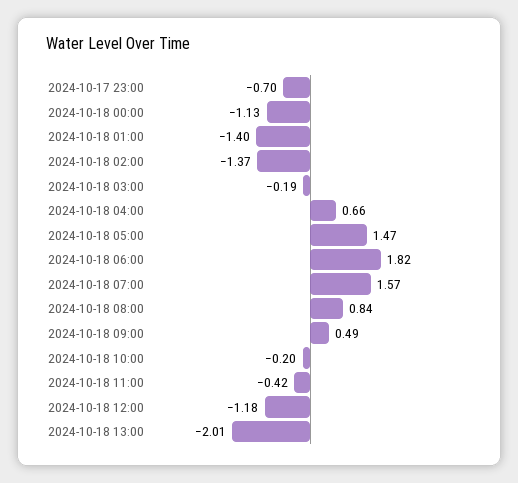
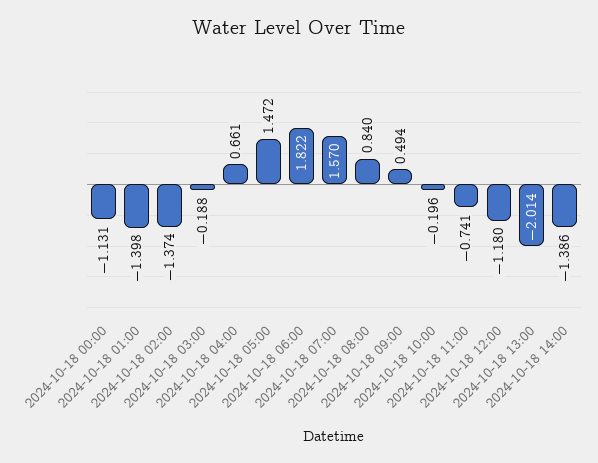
2024-10-17 23:00: -0.7 -> none
2024-10-18 11:00: -0.42 -> -0.741
2024-10-18 14:00: none -> -1.386

